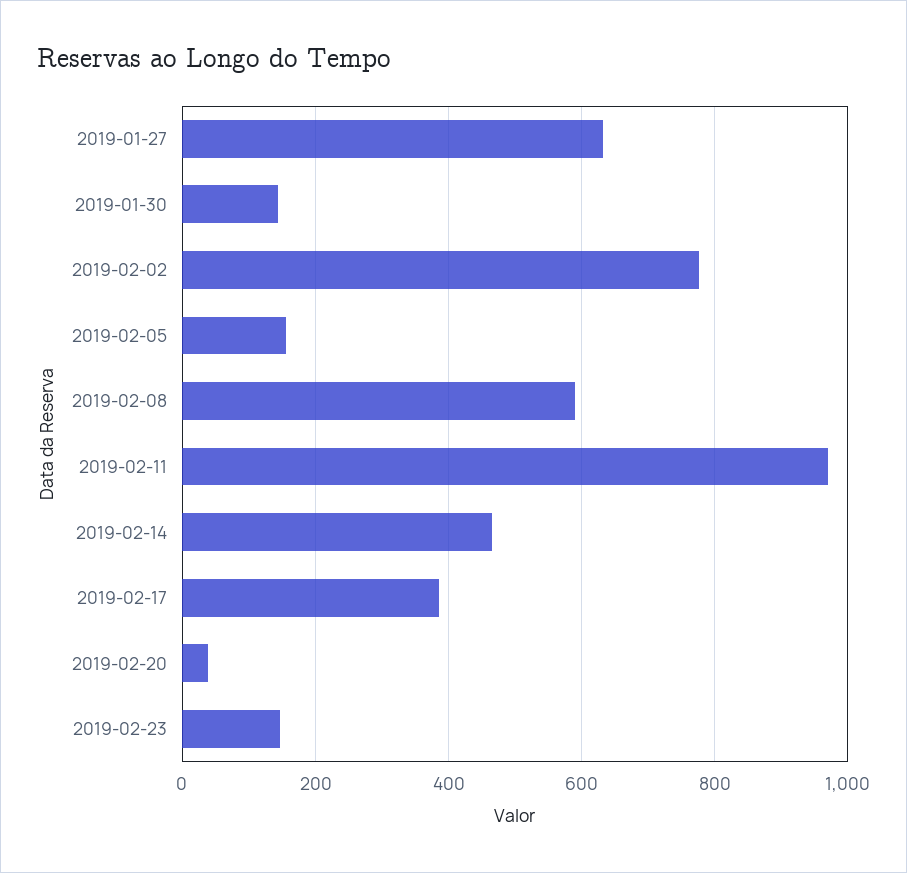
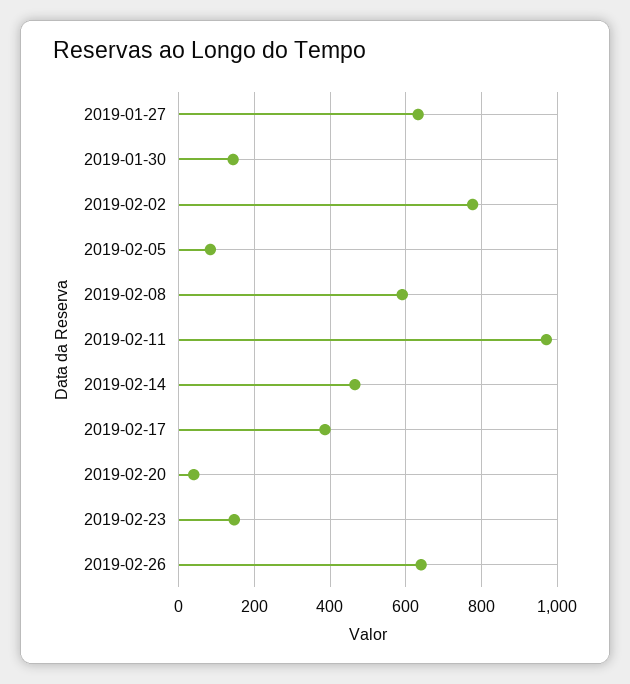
2019-02-05: 160 -> 80
2019-02-26: none -> 640

